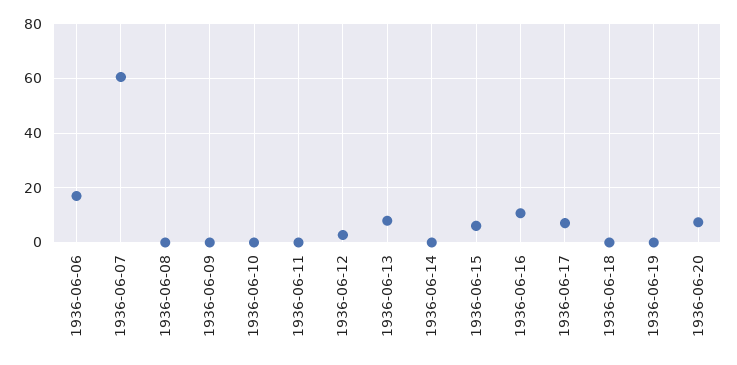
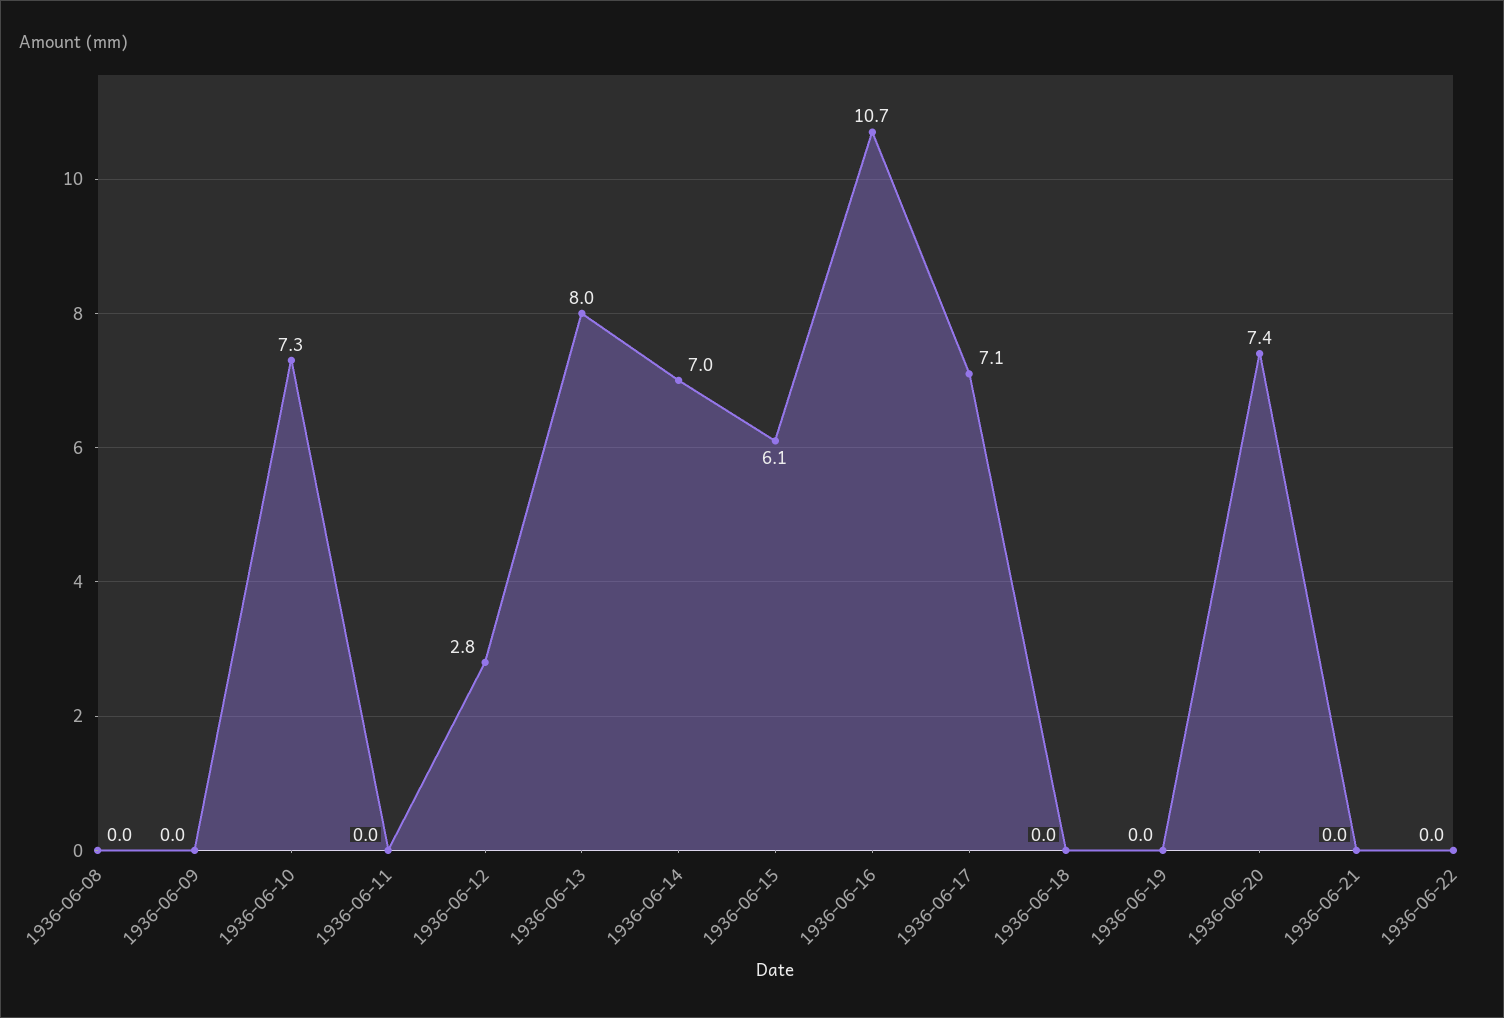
1936-06-06: 17.5 -> none
1936-06-07: 60 -> none
1936-06-10: 0 -> 7.3
1936-06-14: 0 -> 7
1936-06-21: none -> 0
1936-06-22: none -> 0

